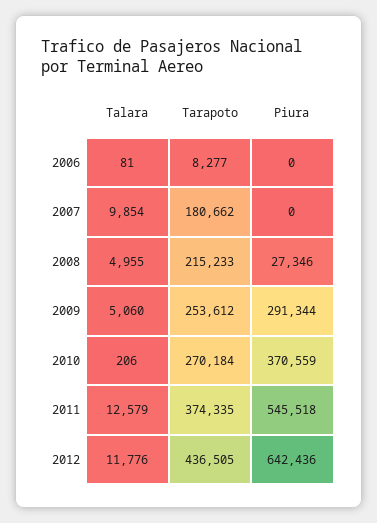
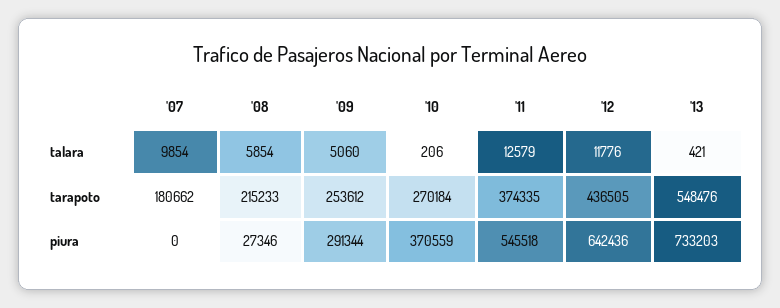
Talara, 2006: 81 -> none
Tarapoto, 2006: 8277 -> none
Piura, 2006: 0 -> none
Talara, 2008: 4955 -> 5854
Talara, '13: none -> 421
Tarapoto, '13: none -> 548476
Piura, '13: none -> 733203

